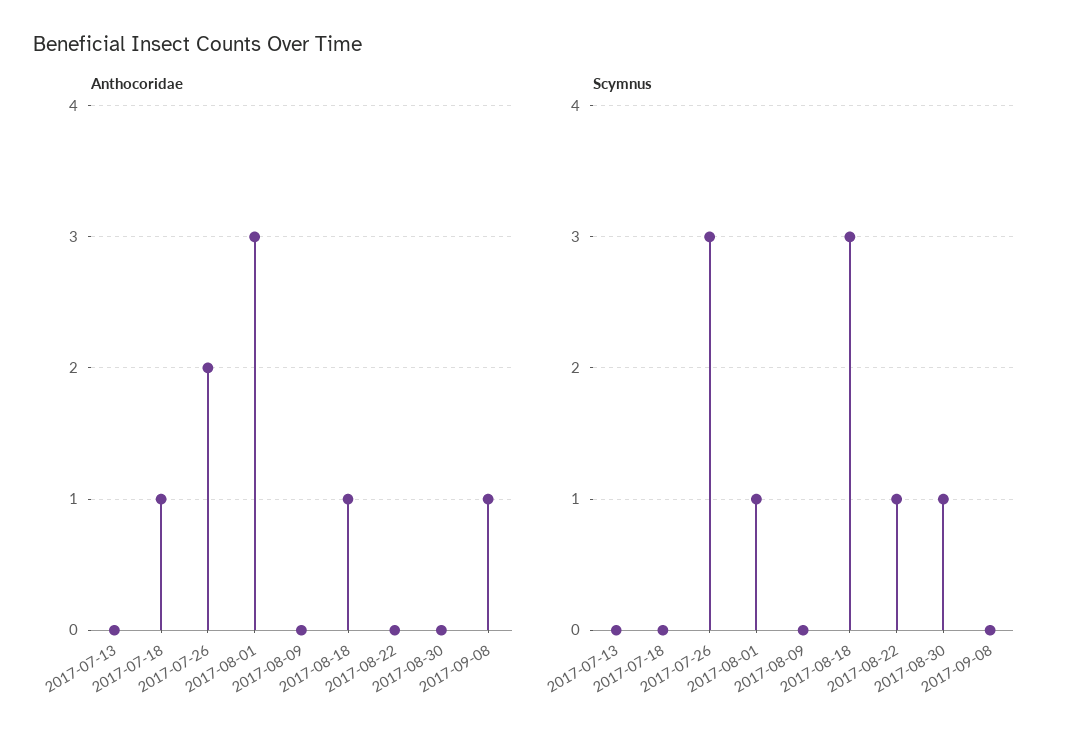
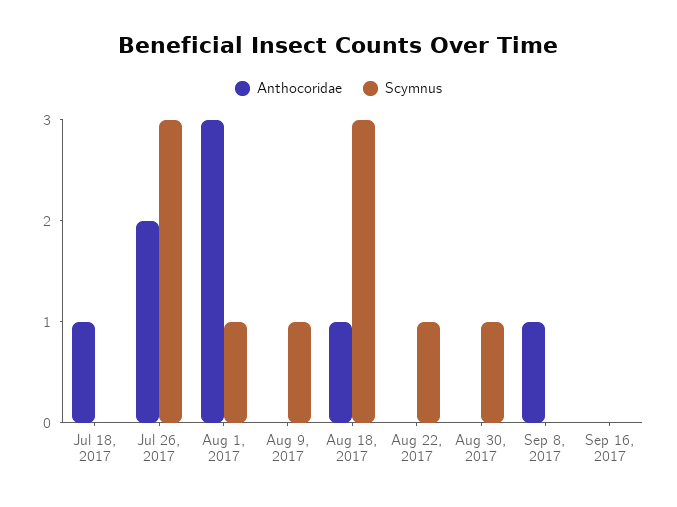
Anthocoridae, 2017-07-13: 0 -> none
Scymnus, 2017-07-13: 0 -> none
Scymnus, 2017-08-09: 0 -> 1
Anthocoridae, Sep 16, 2017: none -> 0
Scymnus, Sep 16, 2017: none -> 0

